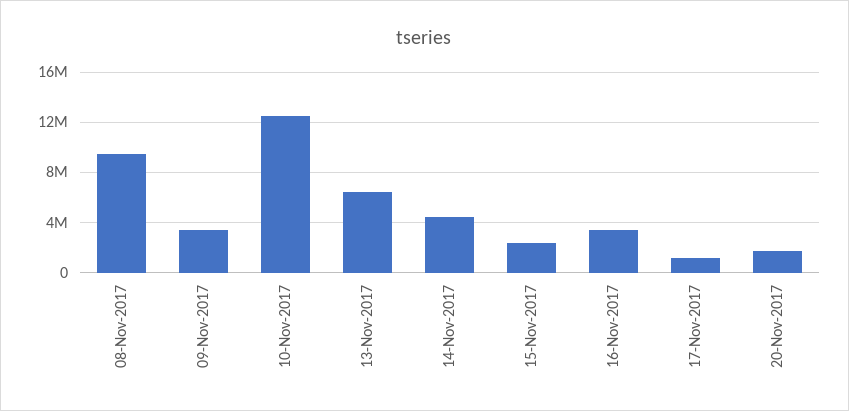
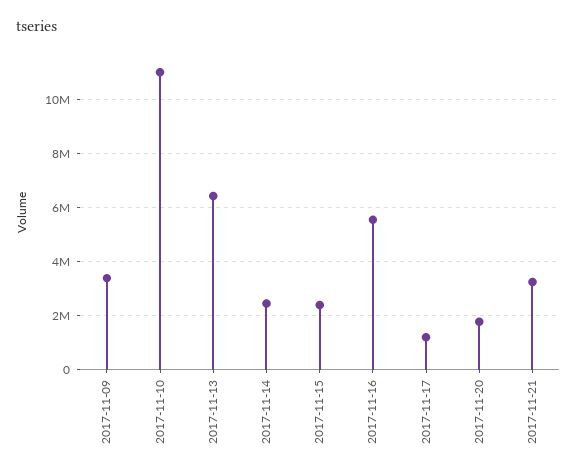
08-Nov-2017: 9500000 -> none
10-Nov-2017: 12500000 -> 11000000
14-Nov-2017: 4500000 -> 2500000
16-Nov-2017: 3500000 -> 5500000
2017-11-21: none -> 3250000

